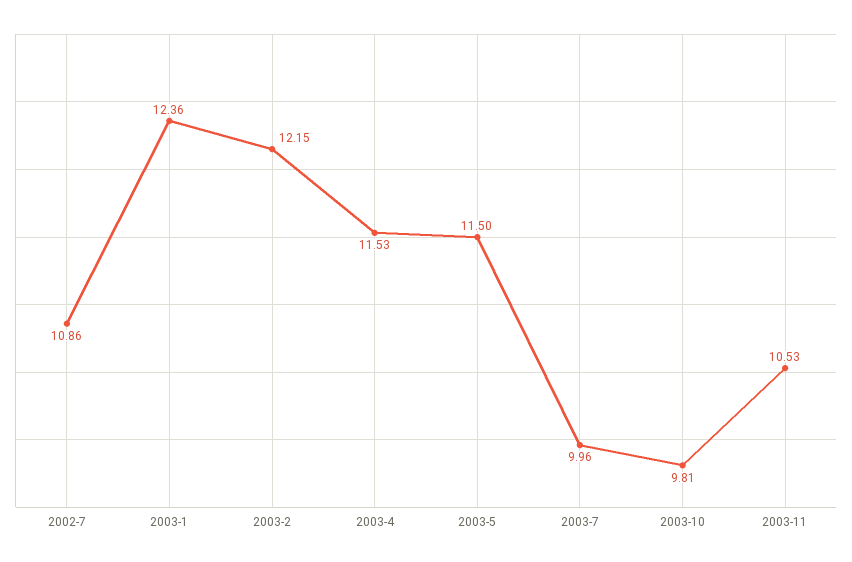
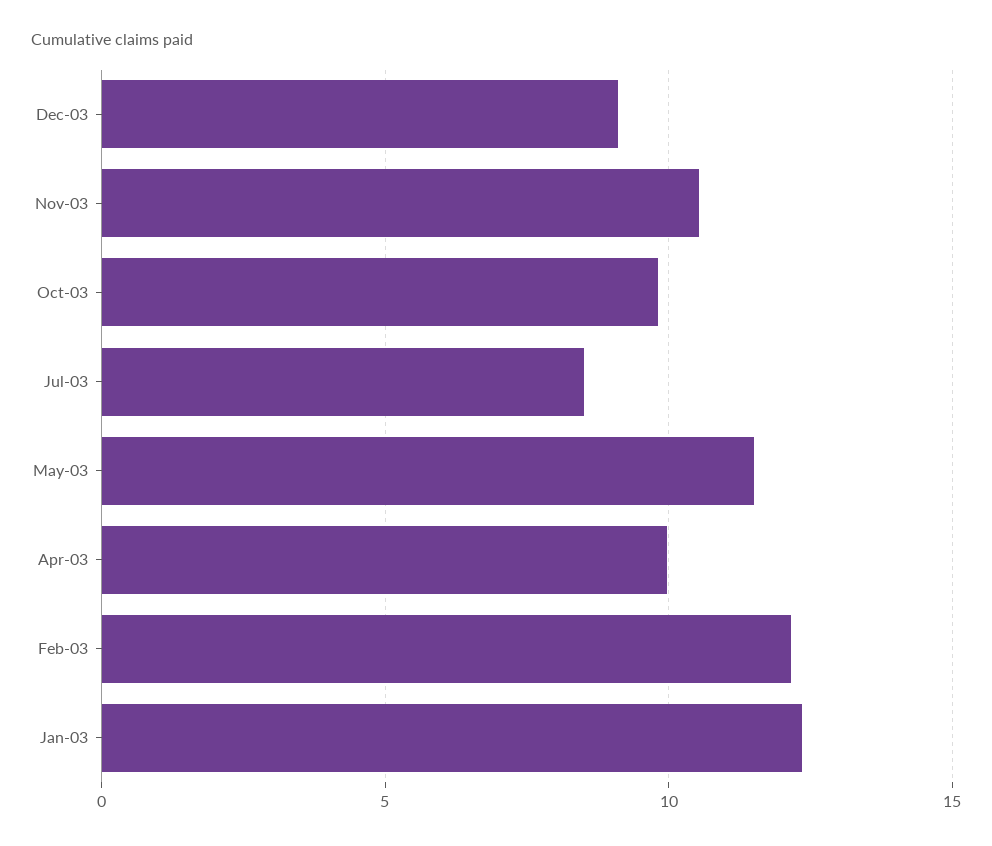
2002-7: 10.86 -> none
2003-4: 11.53 -> 10
2003-7: 9.96 -> 8.5
Dec-03: none -> 9

